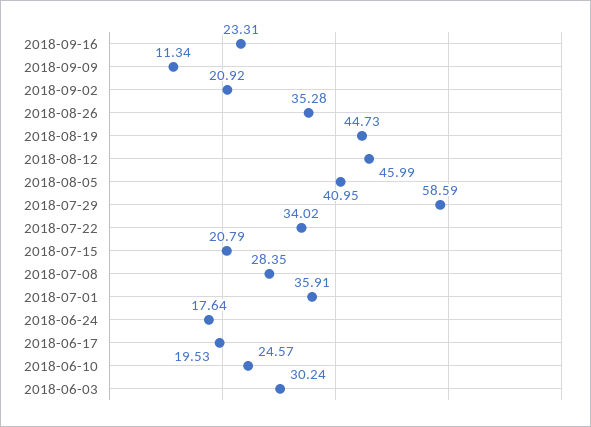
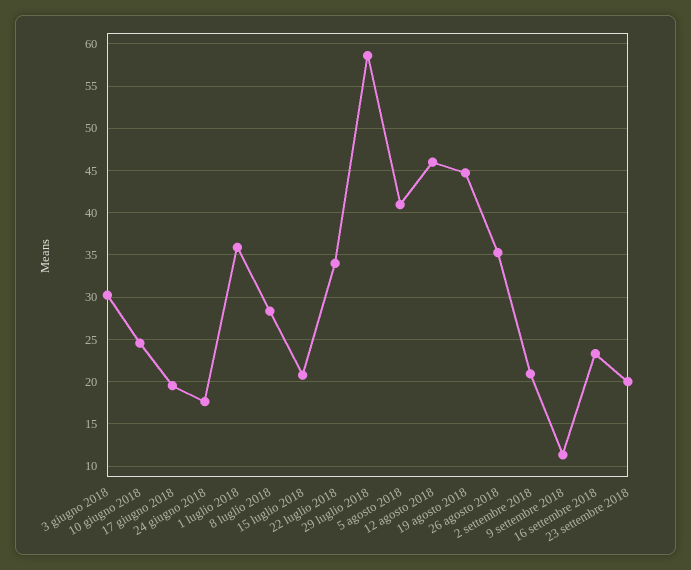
23 settembre 2018: none -> 20

